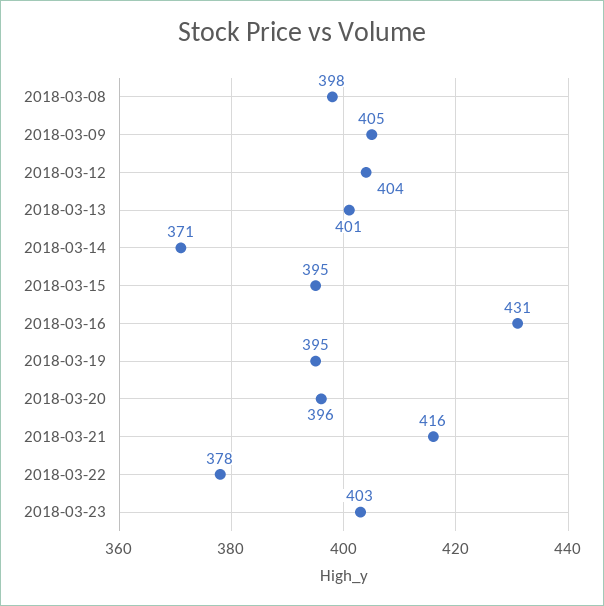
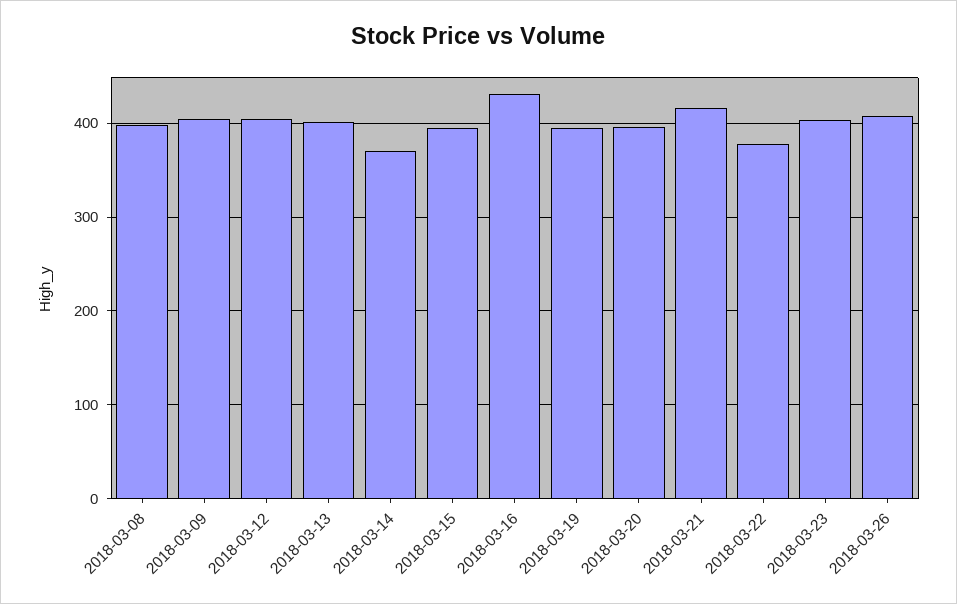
2018-03-26: none -> 410

